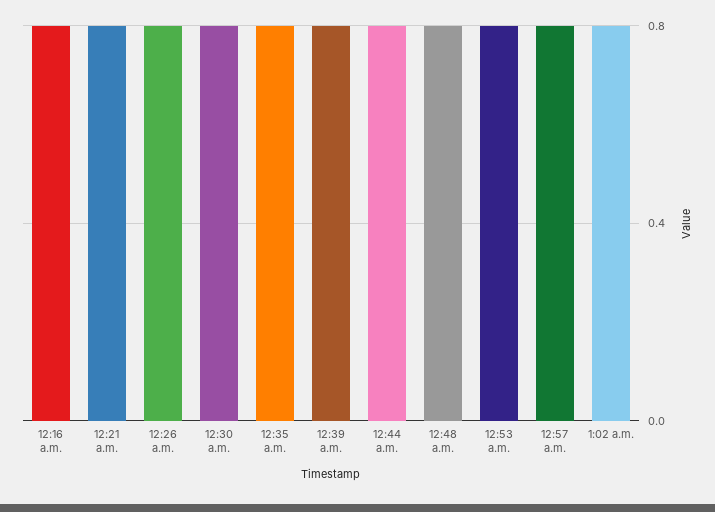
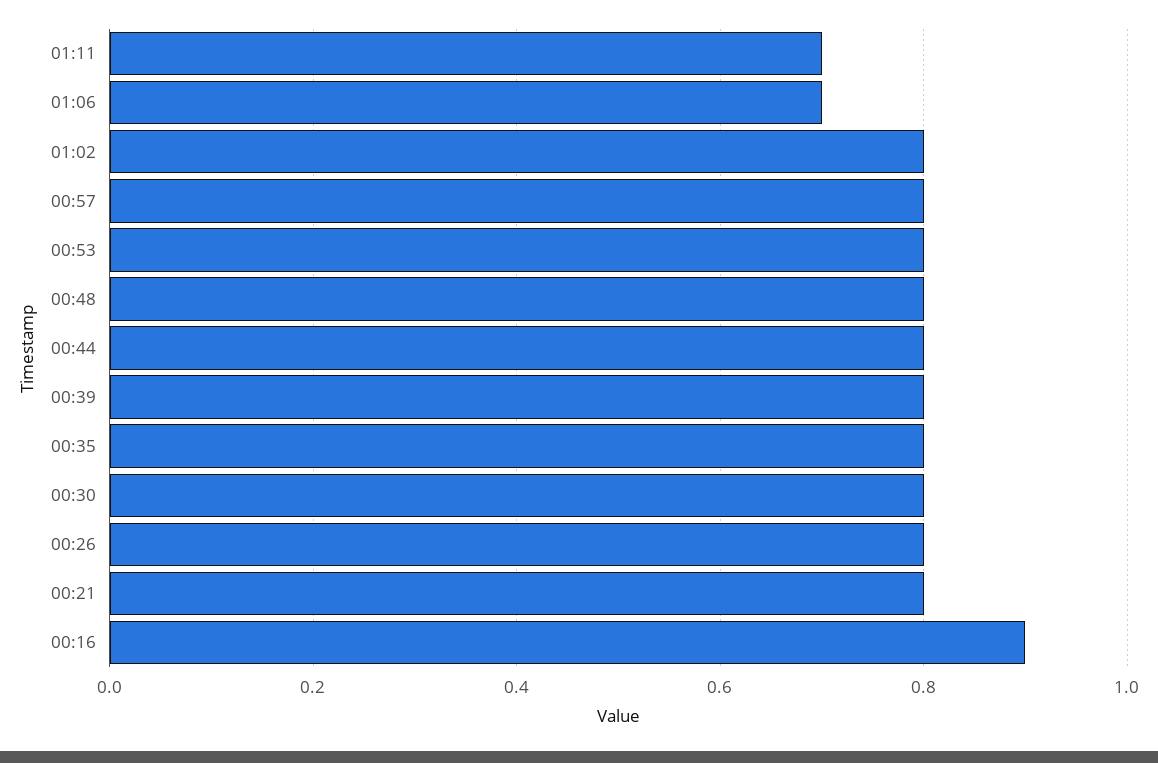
12:16 a.m.: 0.8 -> 0.9
01:11: none -> 0.7
01:06: none -> 0.7

